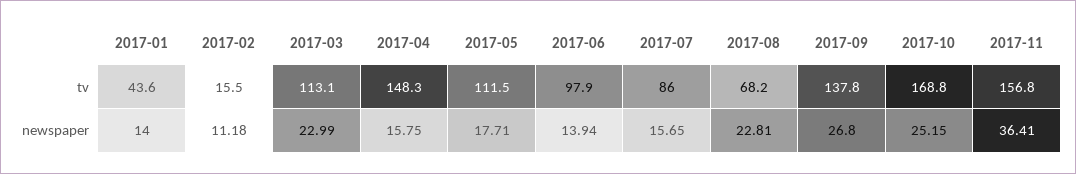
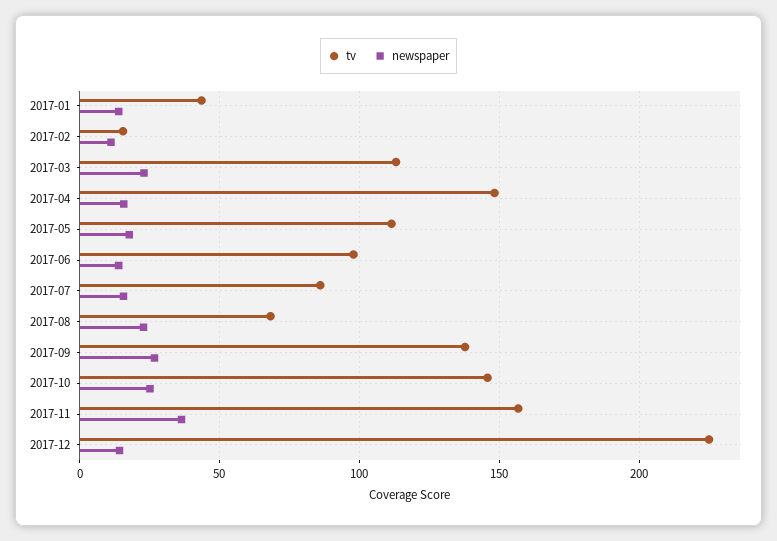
tv, 2017-10: 168.8 -> 145
tv, 2017-12: none -> 225
newspaper, 2017-12: none -> 15

